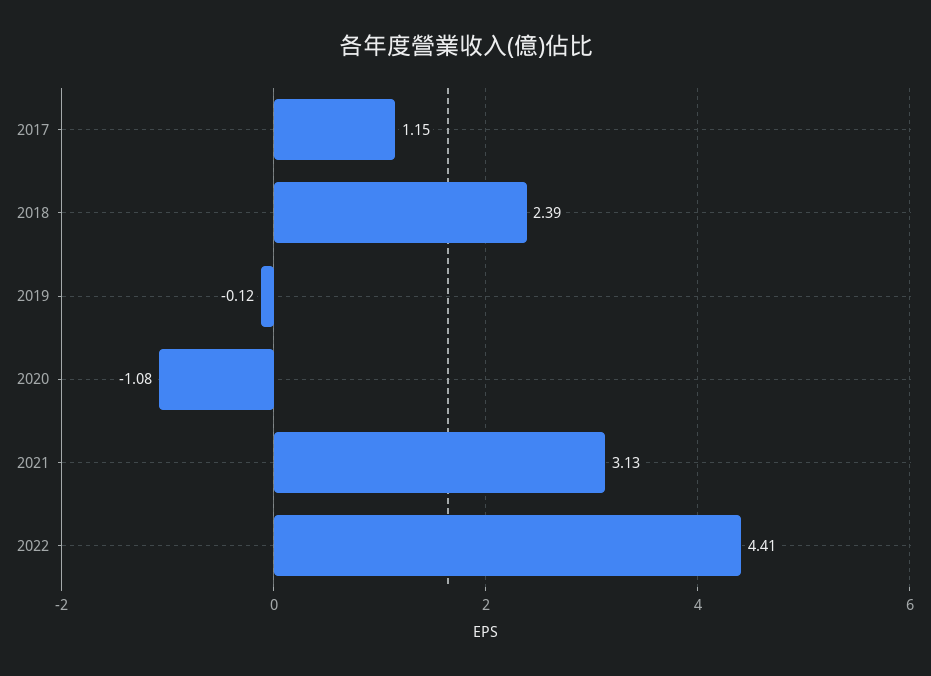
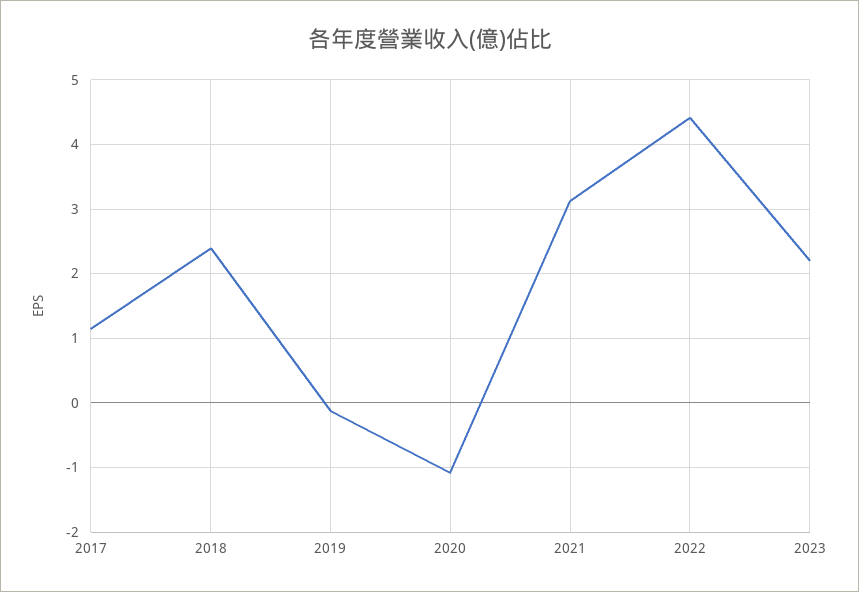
2023: none -> 2.2

